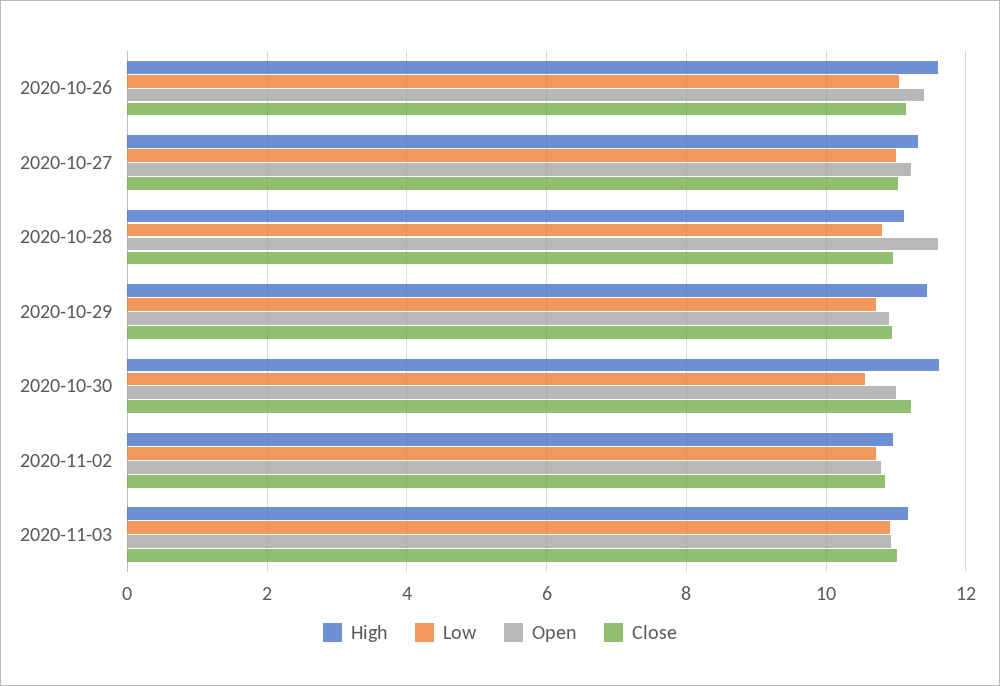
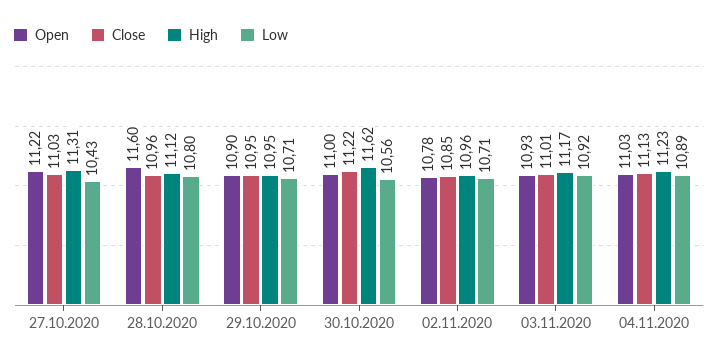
High, 2020-10-26: 11.6 -> none
Low, 2020-10-26: 11 -> none
Open, 2020-10-26: 11.4 -> none
Close, 2020-10-26: 11.2 -> none
Low, 2020-10-27: 11 -> 10.43
High, 2020-10-29: 11.4 -> 10.95
Open, 04.11.2020: none -> 11.03
Close, 04.11.2020: none -> 11.13
High, 04.11.2020: none -> 11.23
Low, 04.11.2020: none -> 10.89

